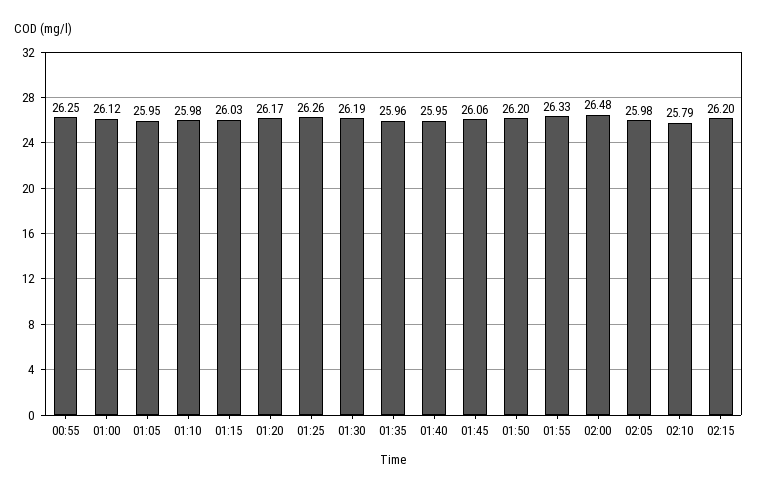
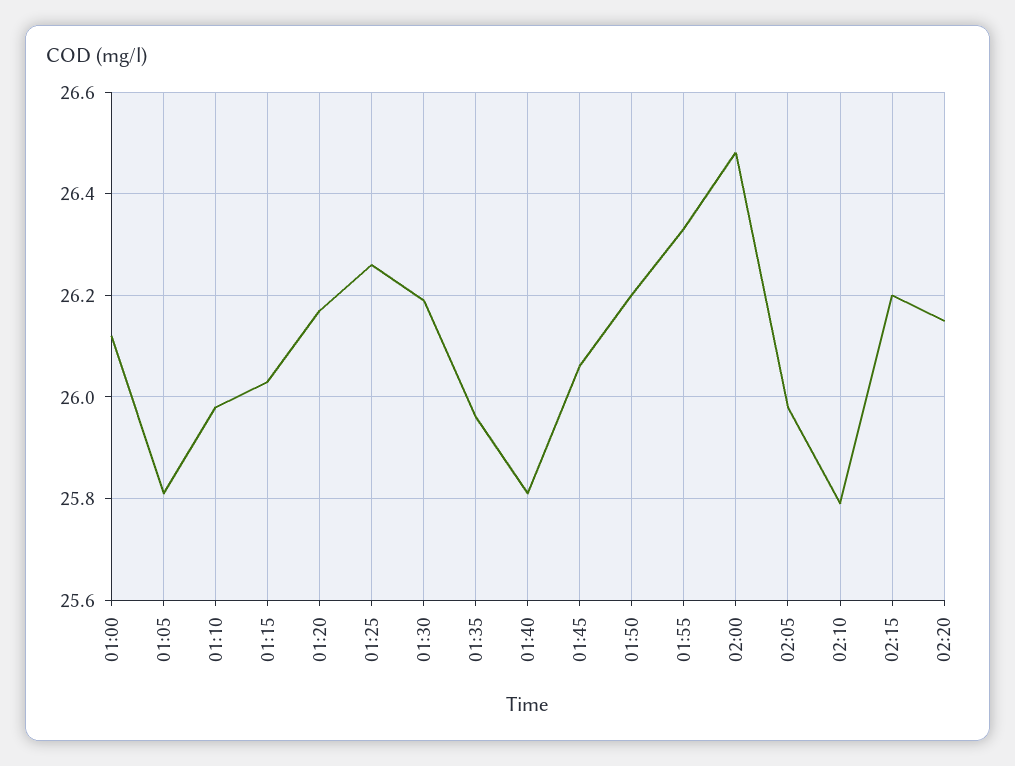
00:55: 26.25 -> none
01:05: 25.95 -> 25.8
01:40: 25.95 -> 25.8
02:20: none -> 26.15

